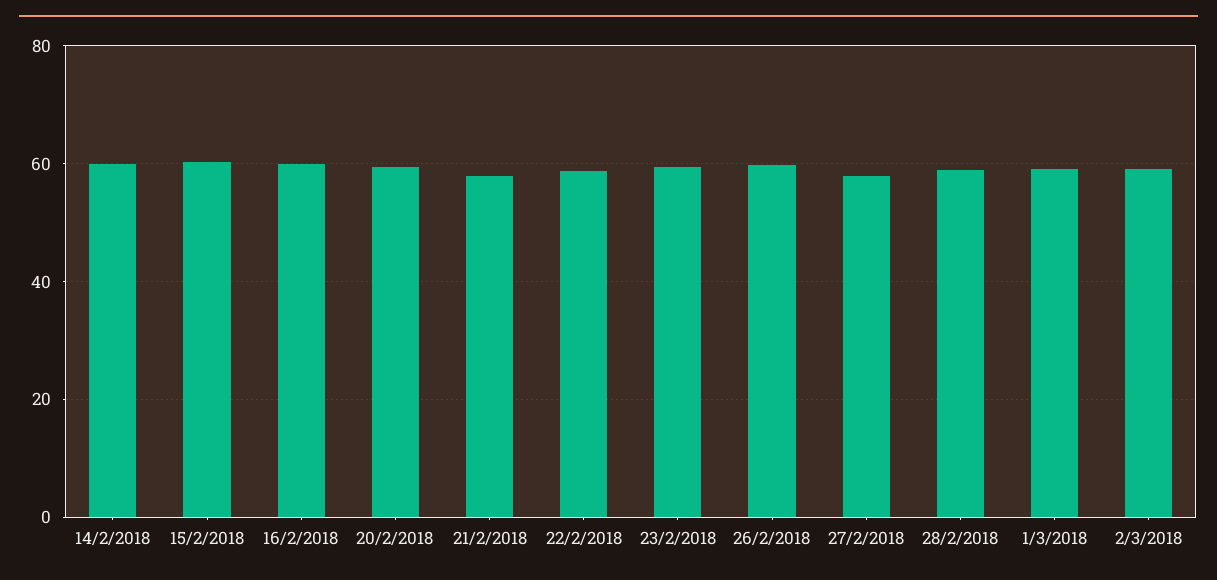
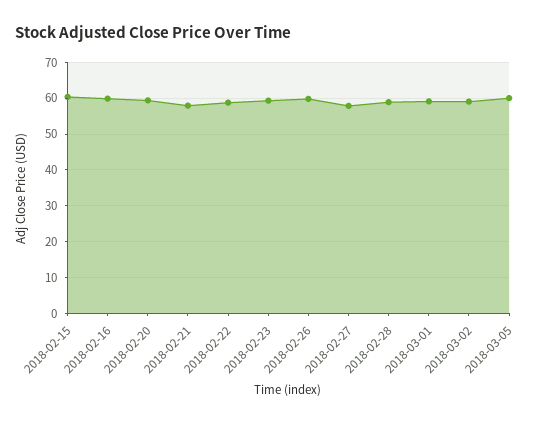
14/2/2018: 60 -> none
2018-03-05: none -> 60

